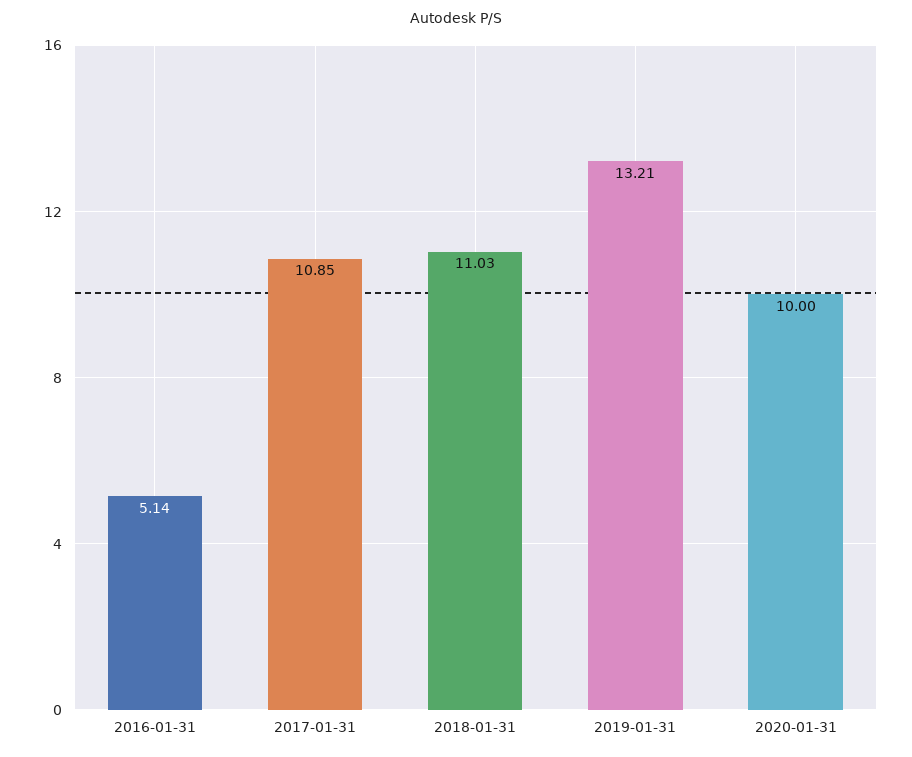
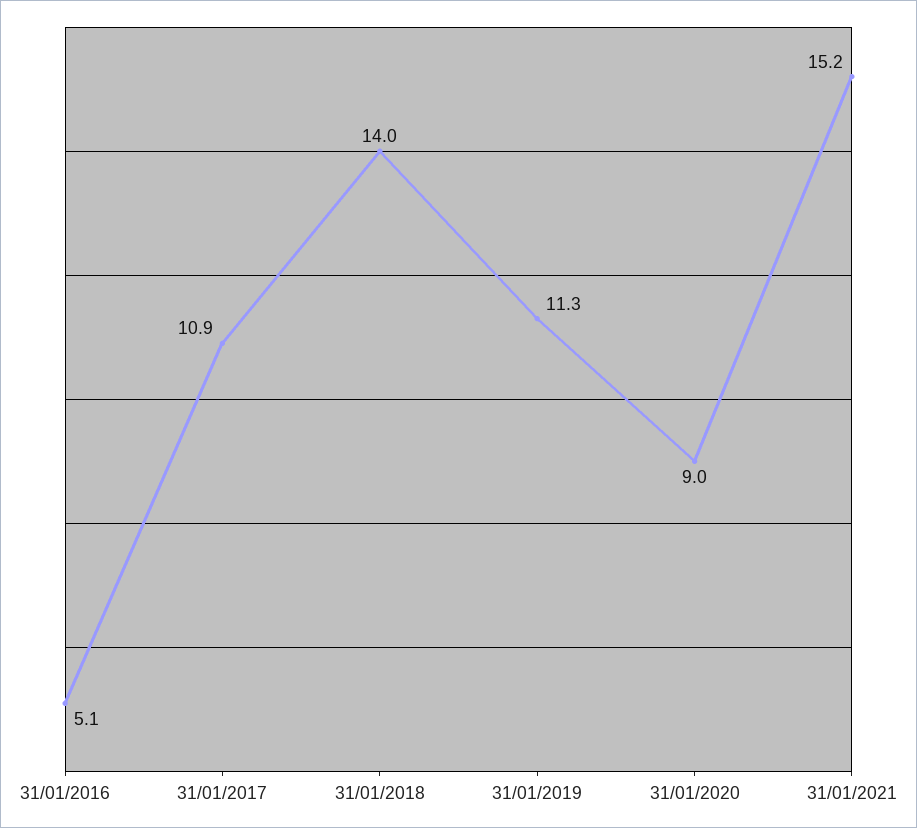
2018-01-31: 11.03 -> 14
2019-01-31: 13.21 -> 11.3
2020-01-31: 10 -> 9
31/01/2021: none -> 15.2

